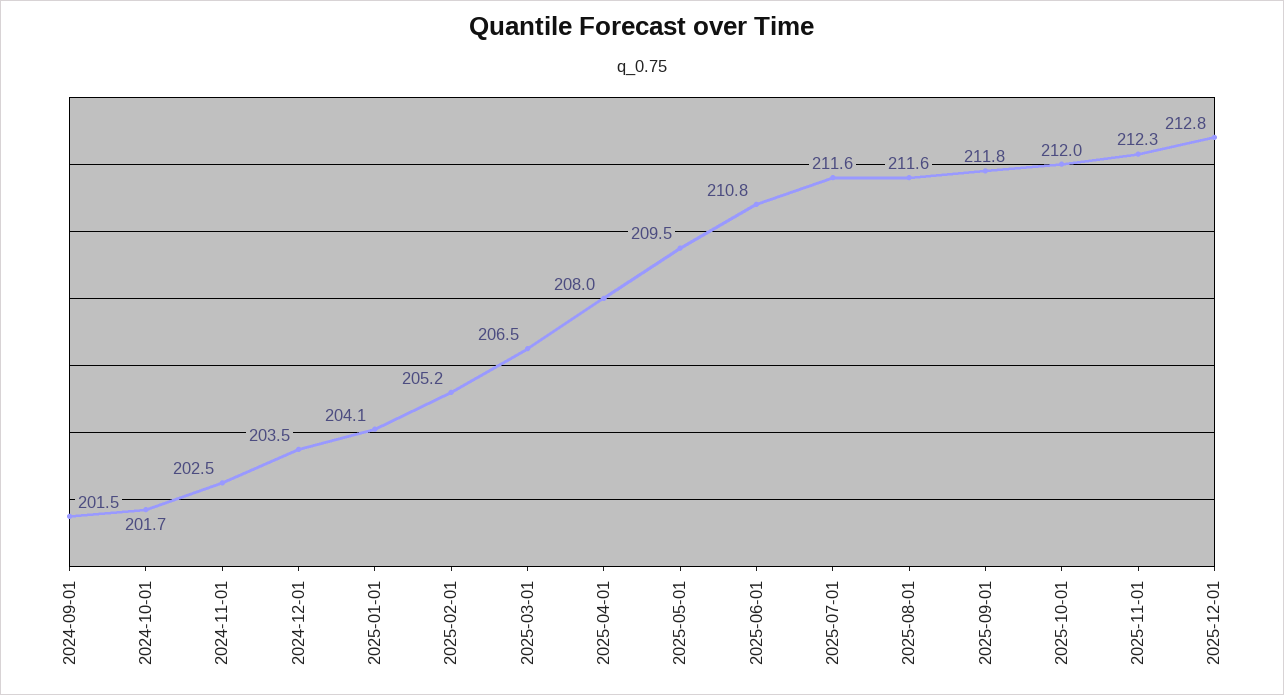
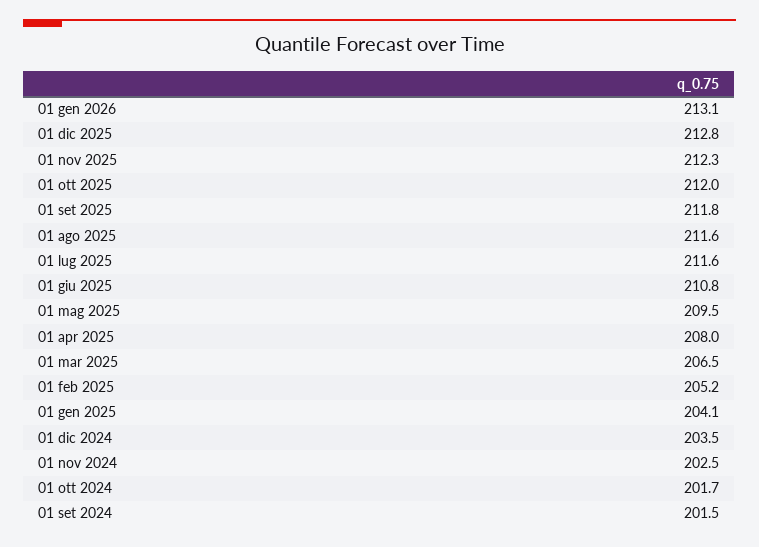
01 gen 2026: none -> 213.1

